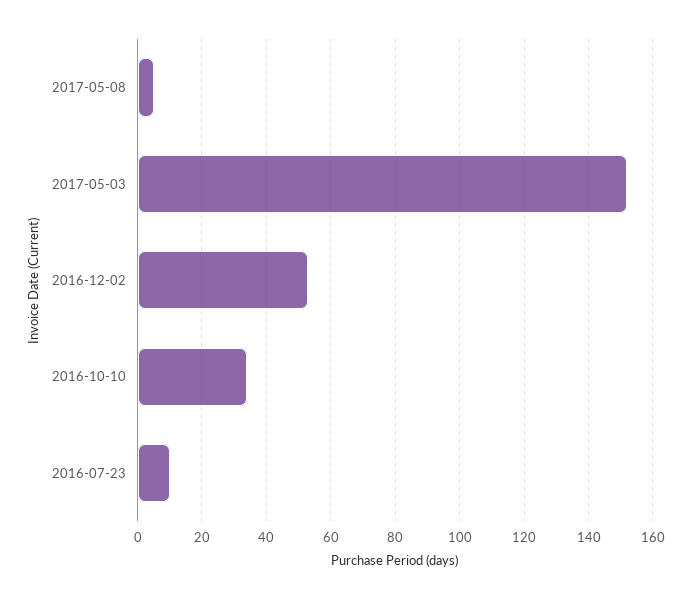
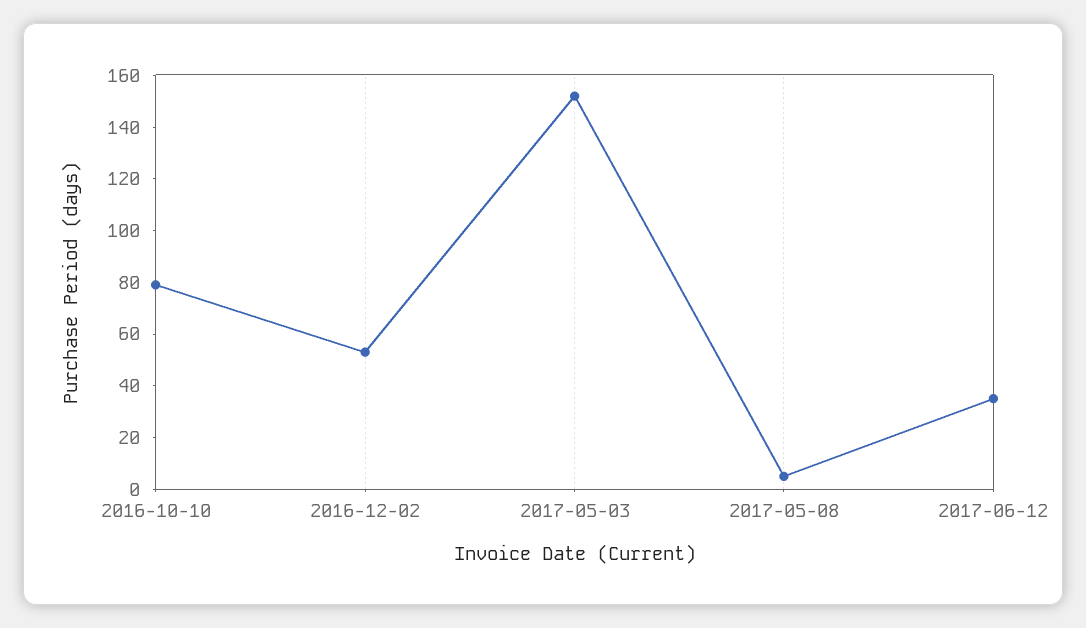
2016-10-10: 35 -> 80
2016-07-23: 10 -> none
2017-06-12: none -> 35

